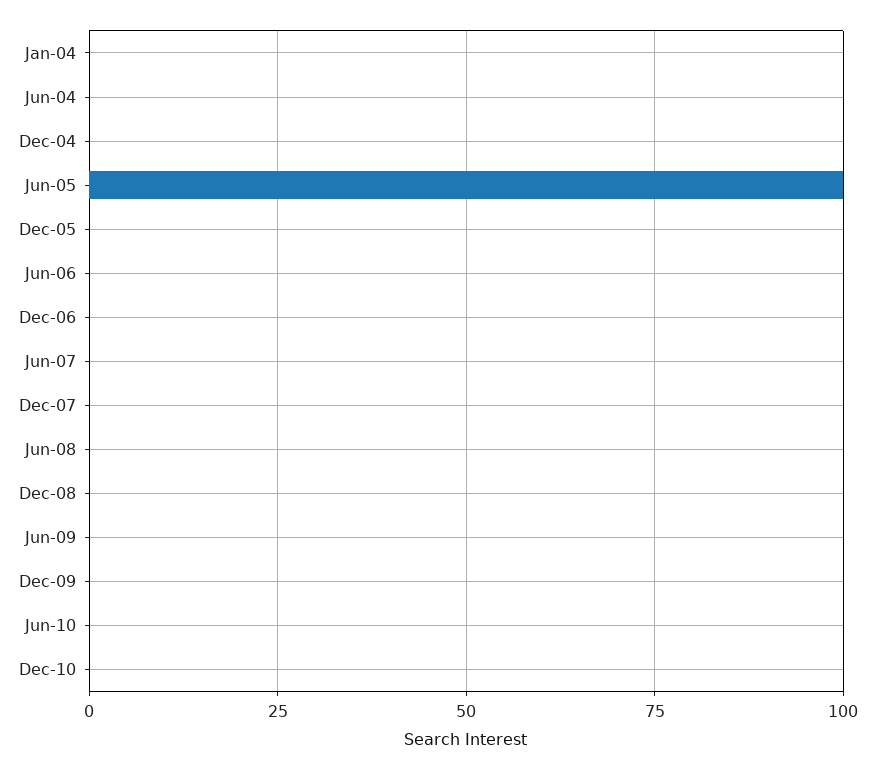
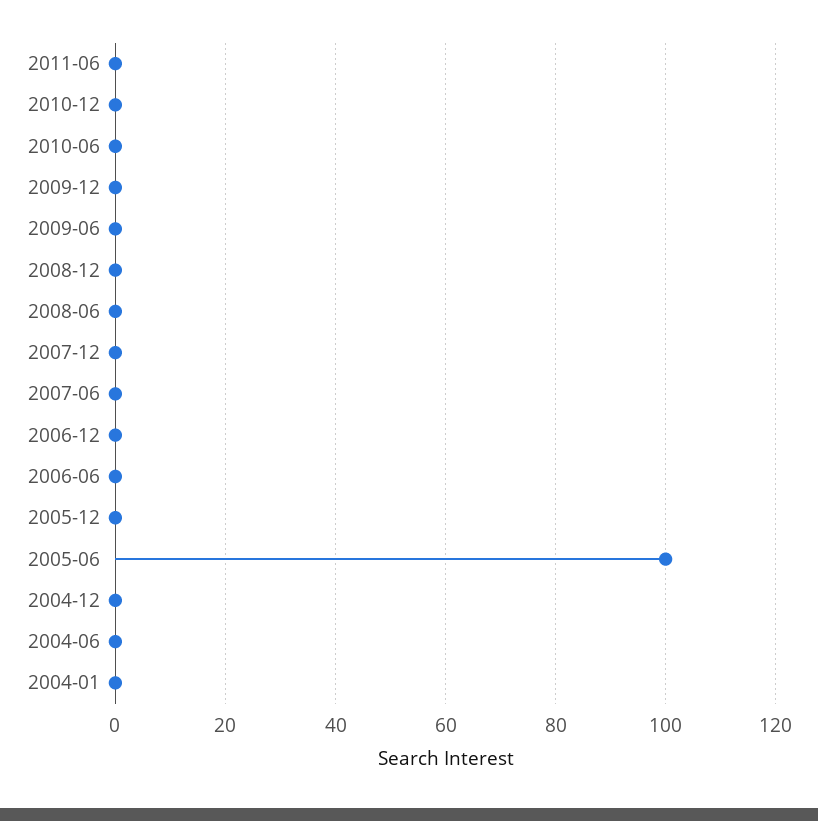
2011-06: none -> 0

